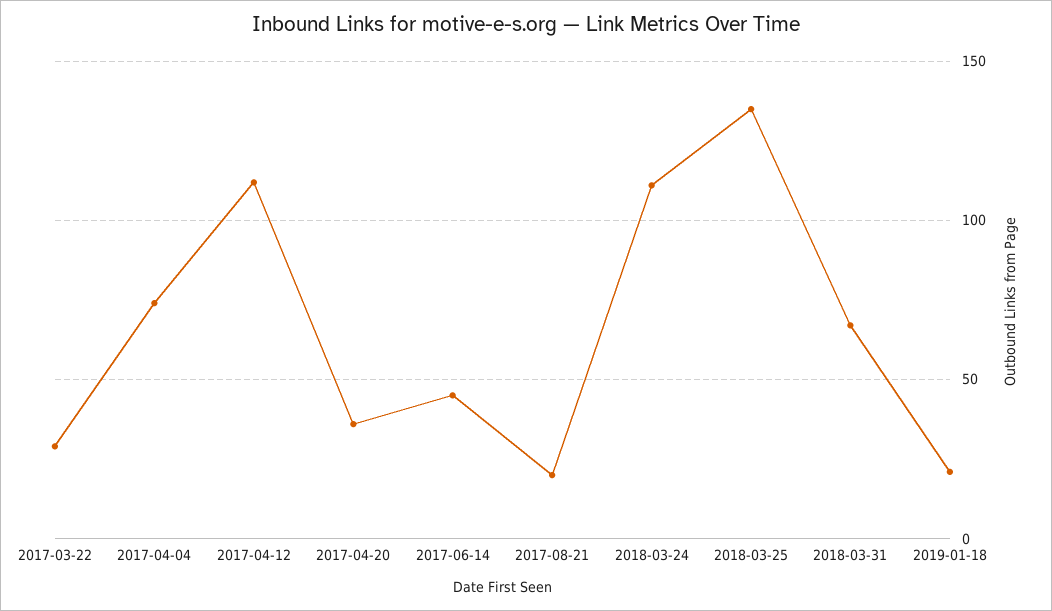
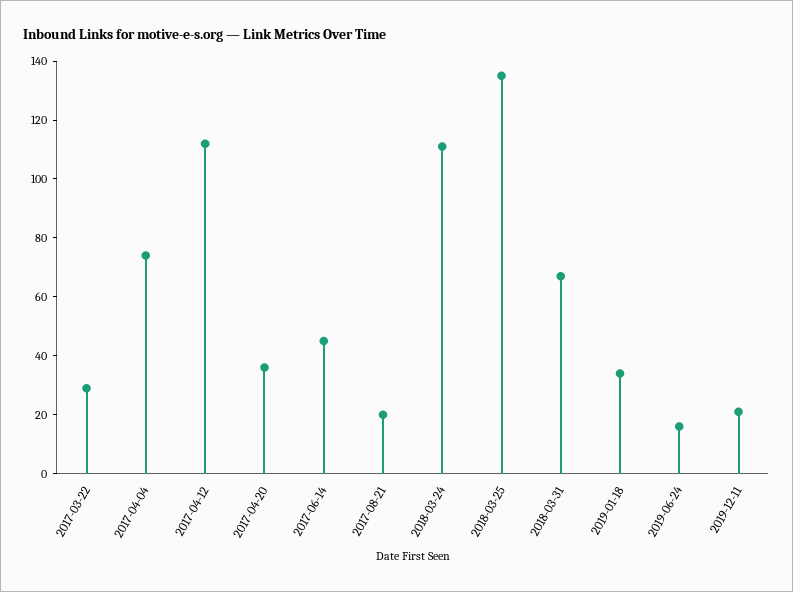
2019-01-18: 20 -> 35
2019-06-24: none -> 15
2019-12-11: none -> 20

